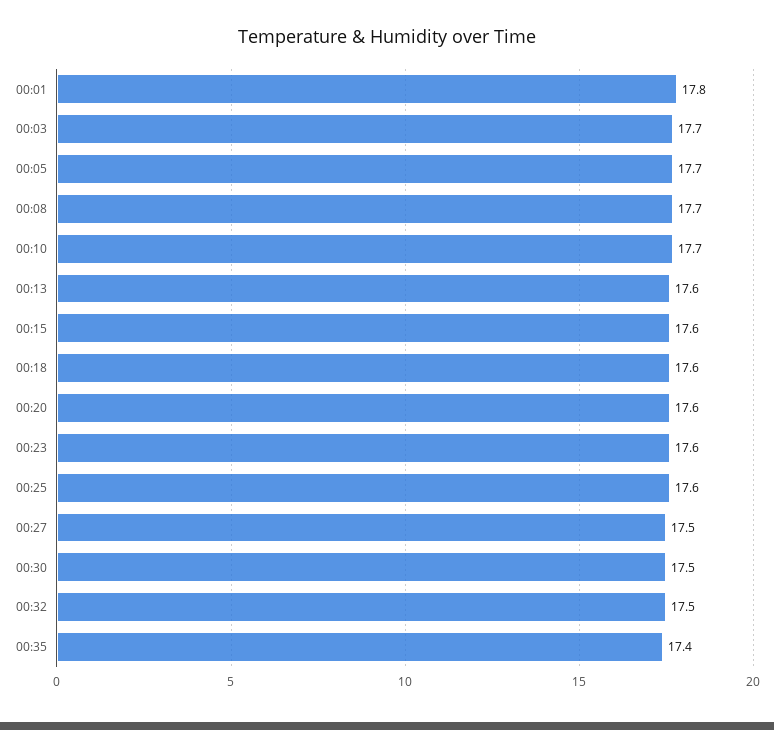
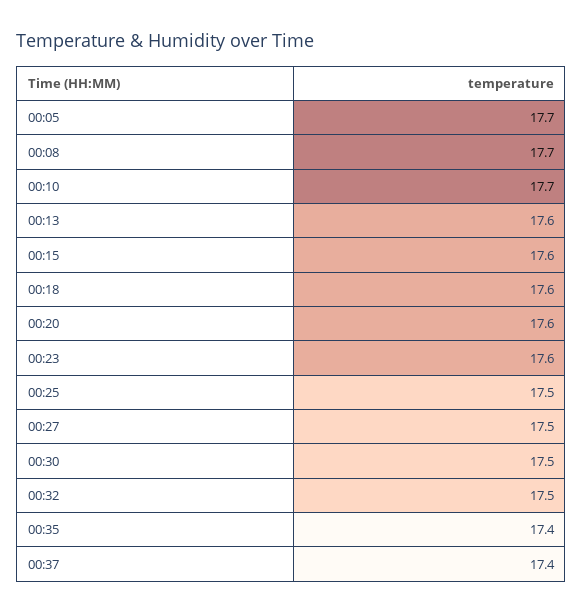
00:01: 17.8 -> none
00:03: 17.7 -> none
00:25: 17.6 -> 17.5
00:37: none -> 17.4

